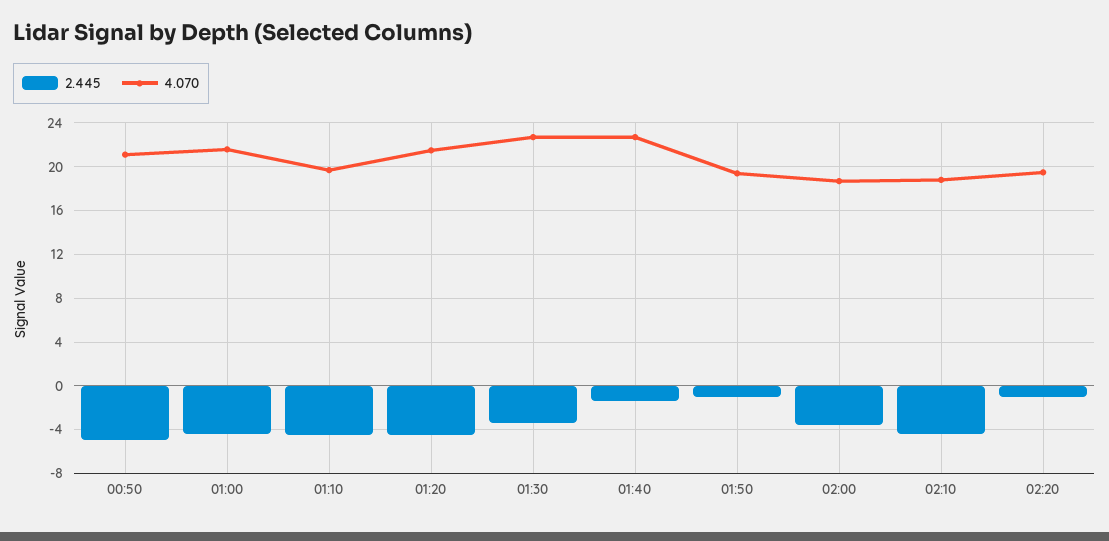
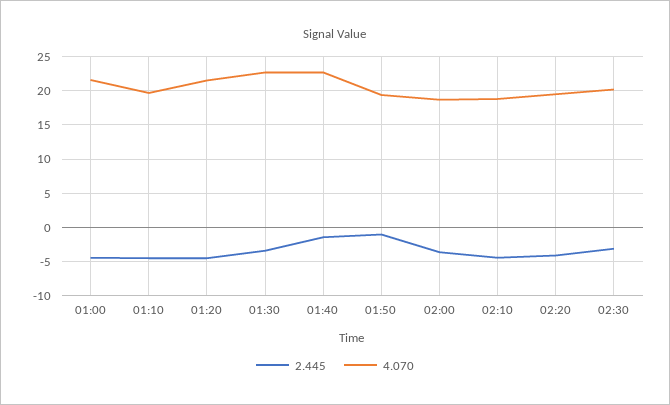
2.445, 00:50: -5 -> none
4.070, 00:50: 21 -> none
2.445, 02:20: -1 -> -4
2.445, 02:30: none -> -3
4.070, 02:30: none -> 20

